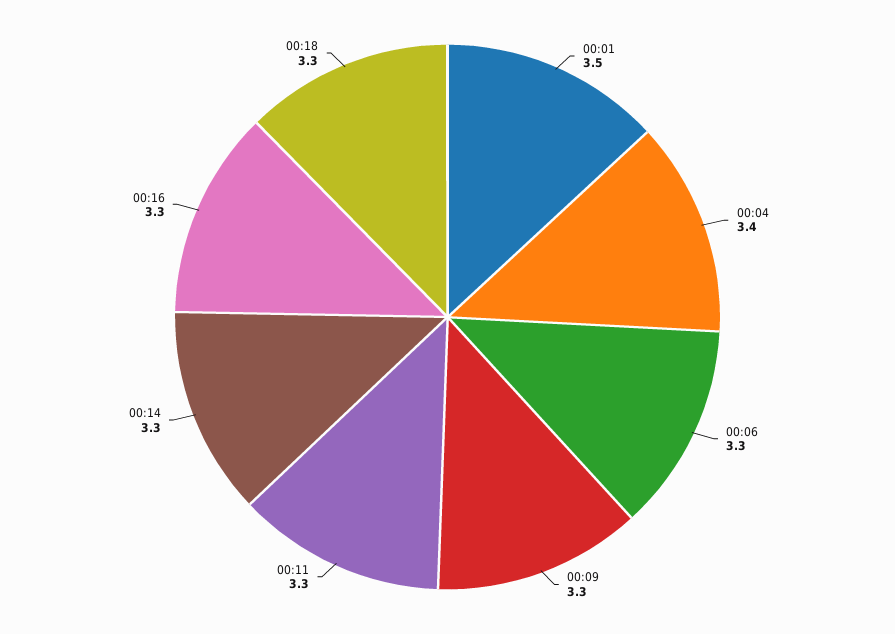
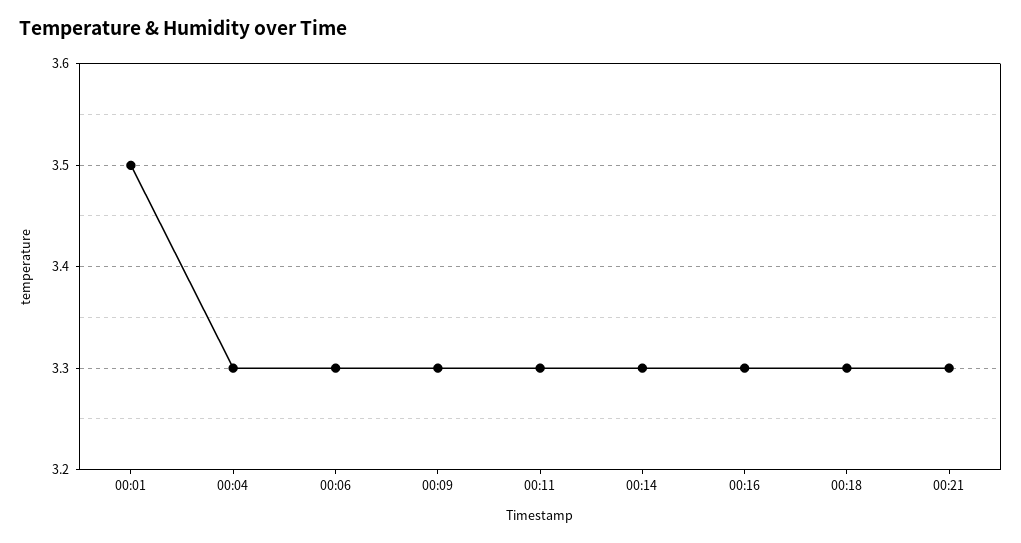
00:04: 3.4 -> 3.3
00:21: none -> 3.3

